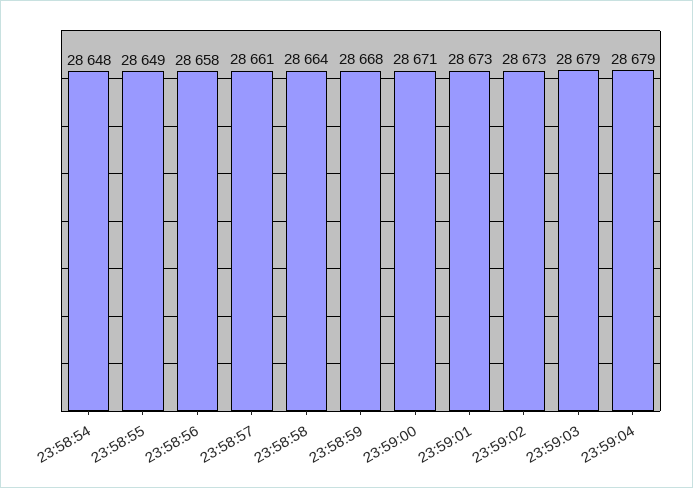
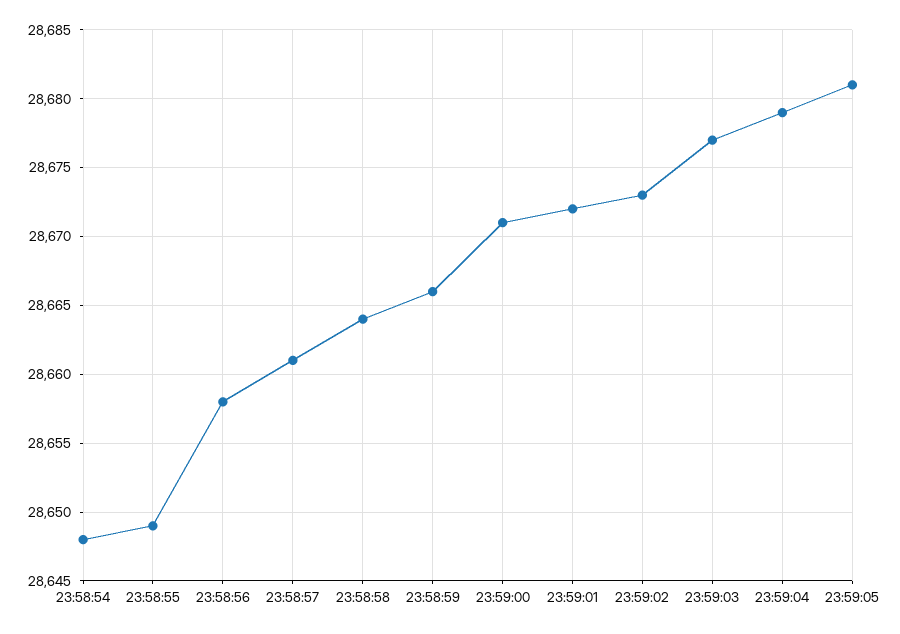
23:58:59: 28668 -> 28666
23:59:01: 28673 -> 28672
23:59:03: 28679 -> 28677
23:59:05: none -> 28681

